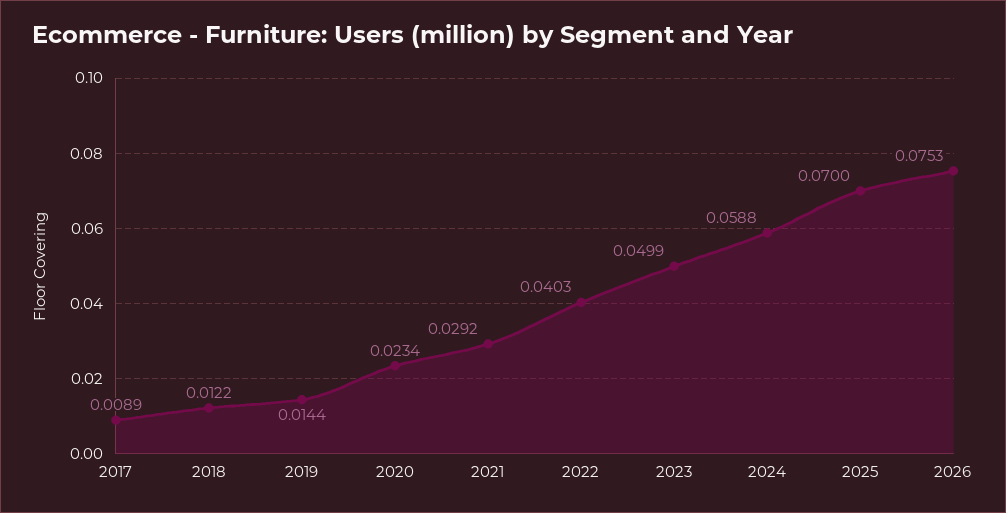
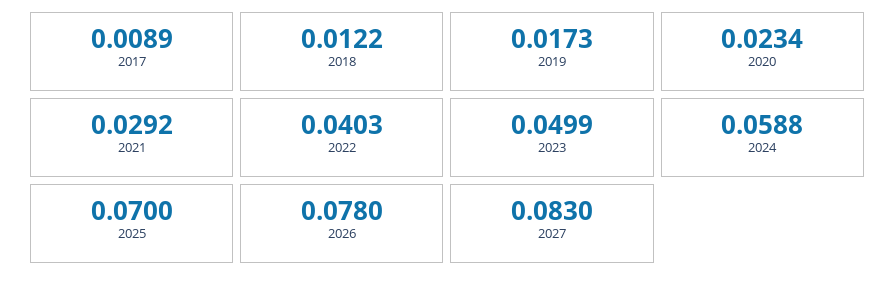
2019: 0.0144 -> 0.0173
2026: 0.0753 -> 0.078
2027: none -> 0.083

